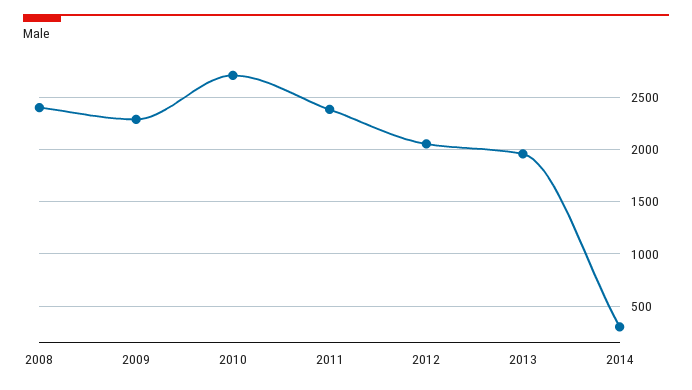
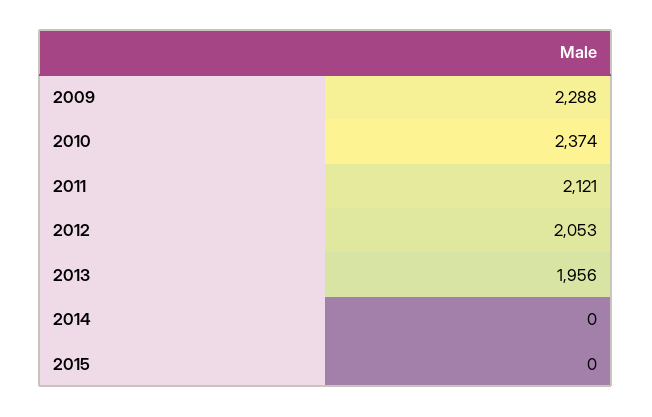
2008: 2400 -> none
2010: 2700 -> 2374
2011: 2400 -> 2121
2014: 300 -> 0
2015: none -> 0

